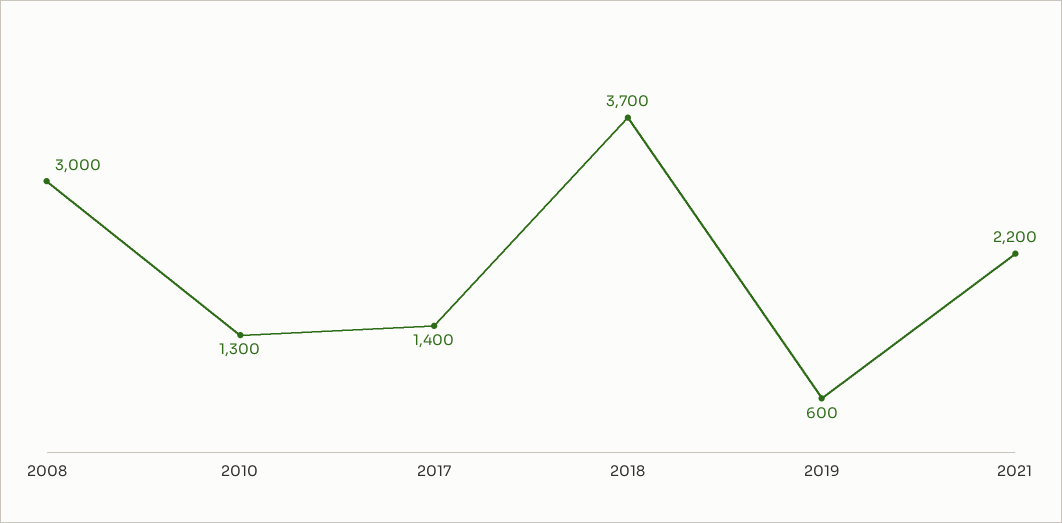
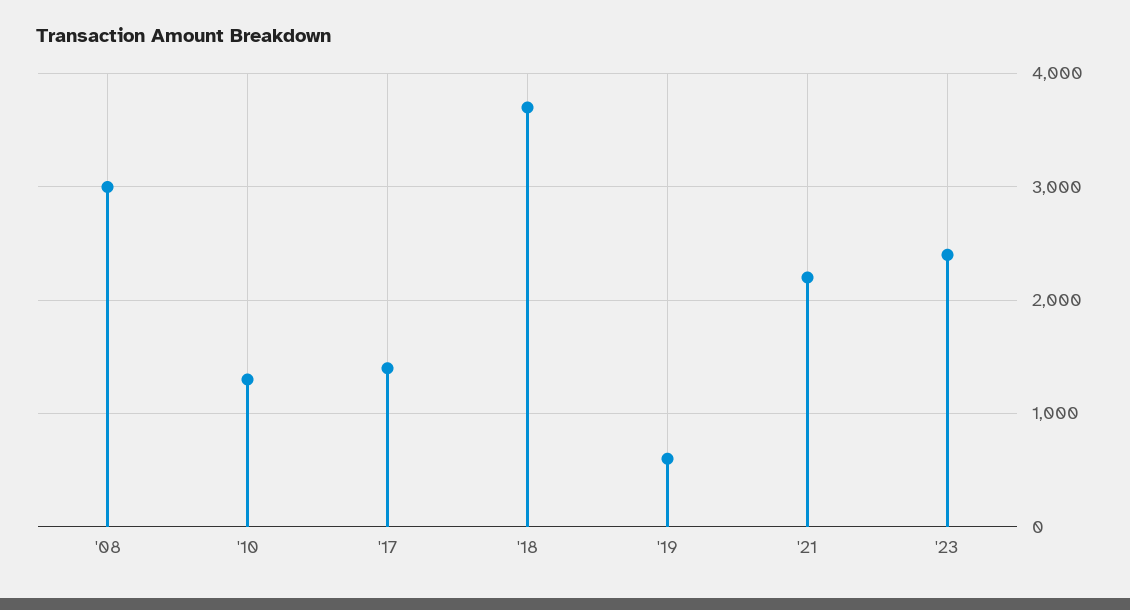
'23: none -> 2400

